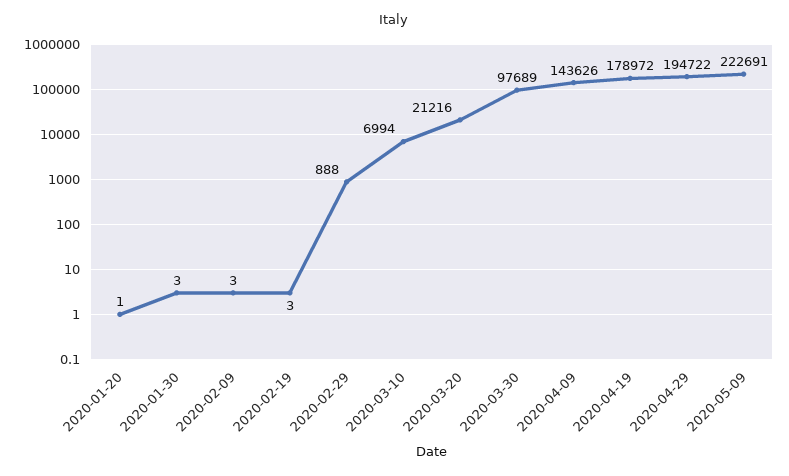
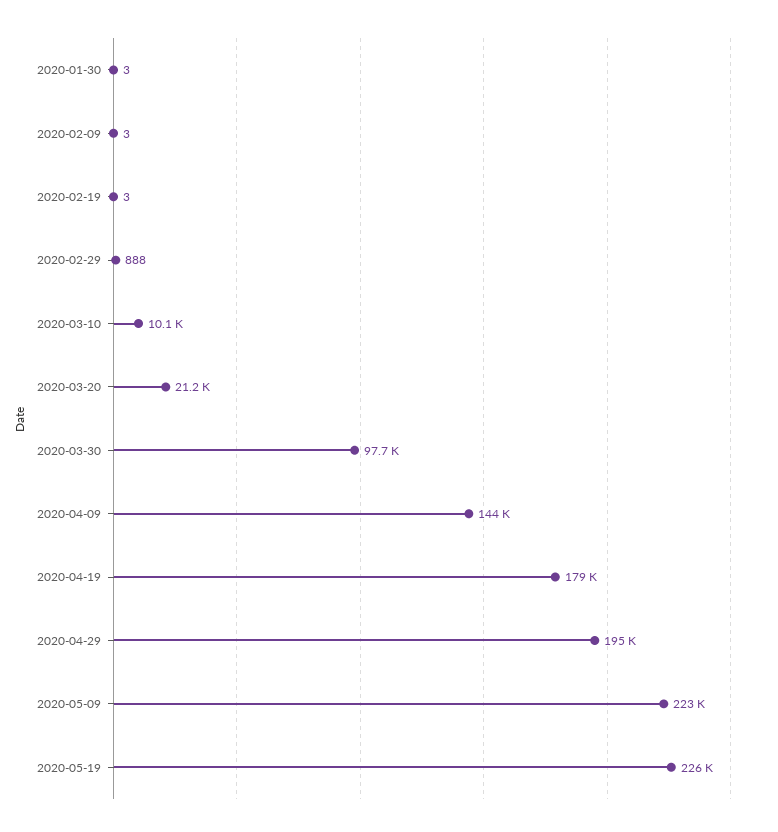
2020-01-20: 1 -> none
2020-03-10: 6994 -> 10100
2020-05-19: none -> 226000

